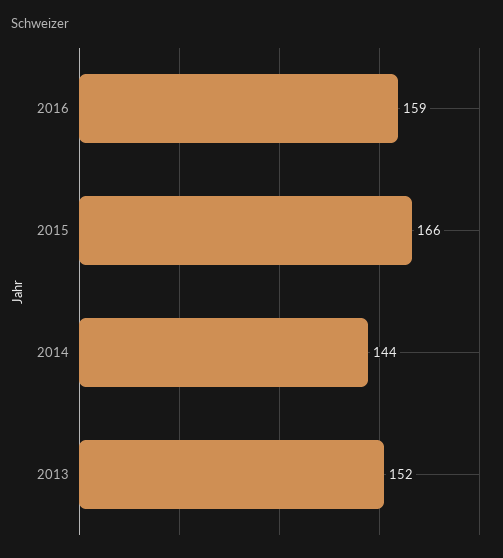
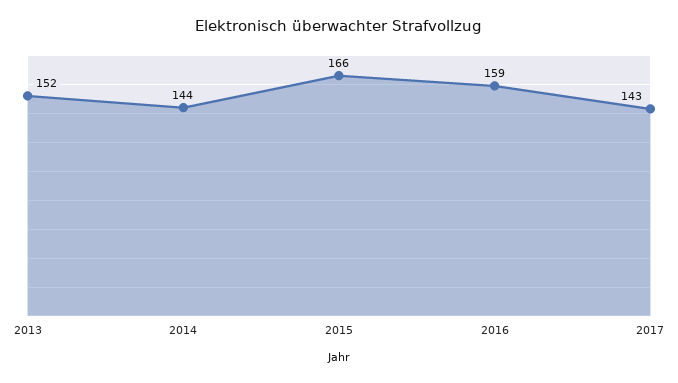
2017: none -> 143

